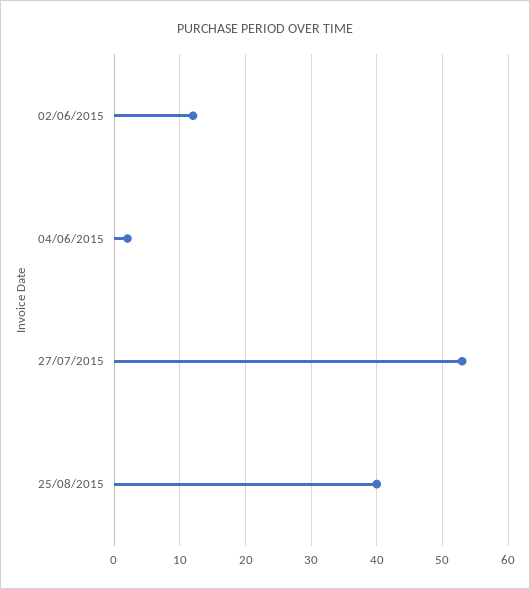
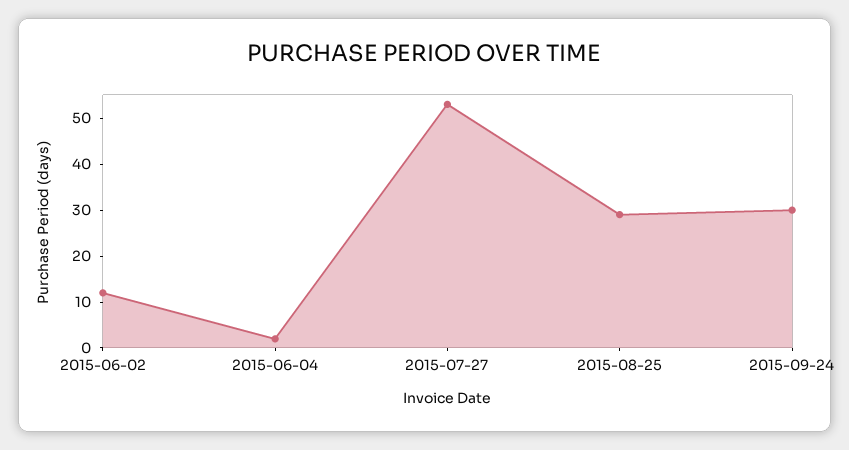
25/08/2015: 40 -> 30
2015-09-24: none -> 30

